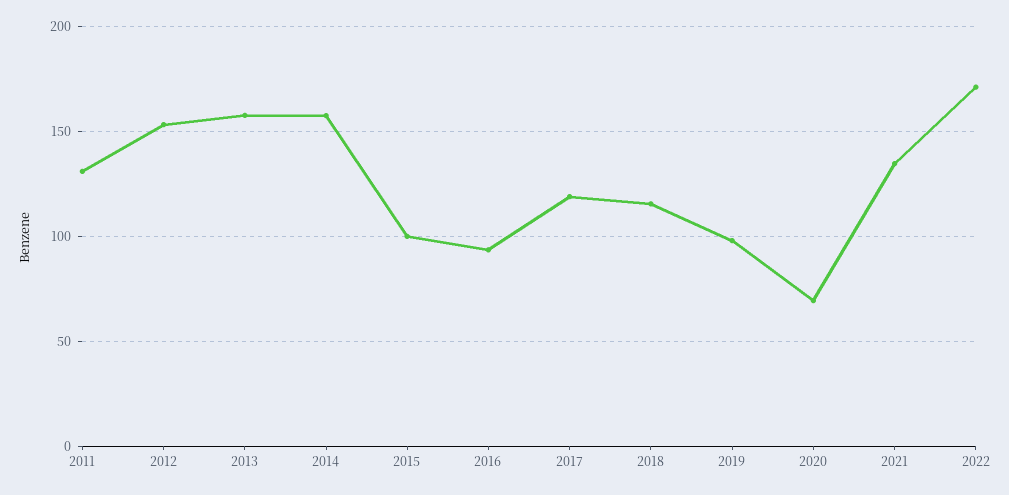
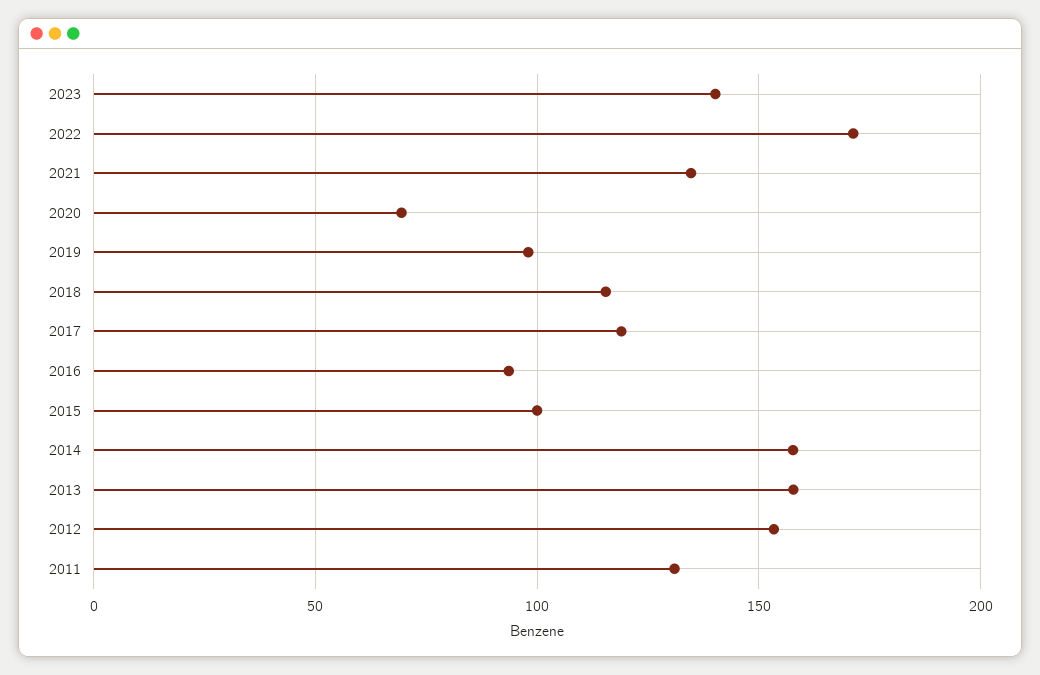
2023: none -> 140

